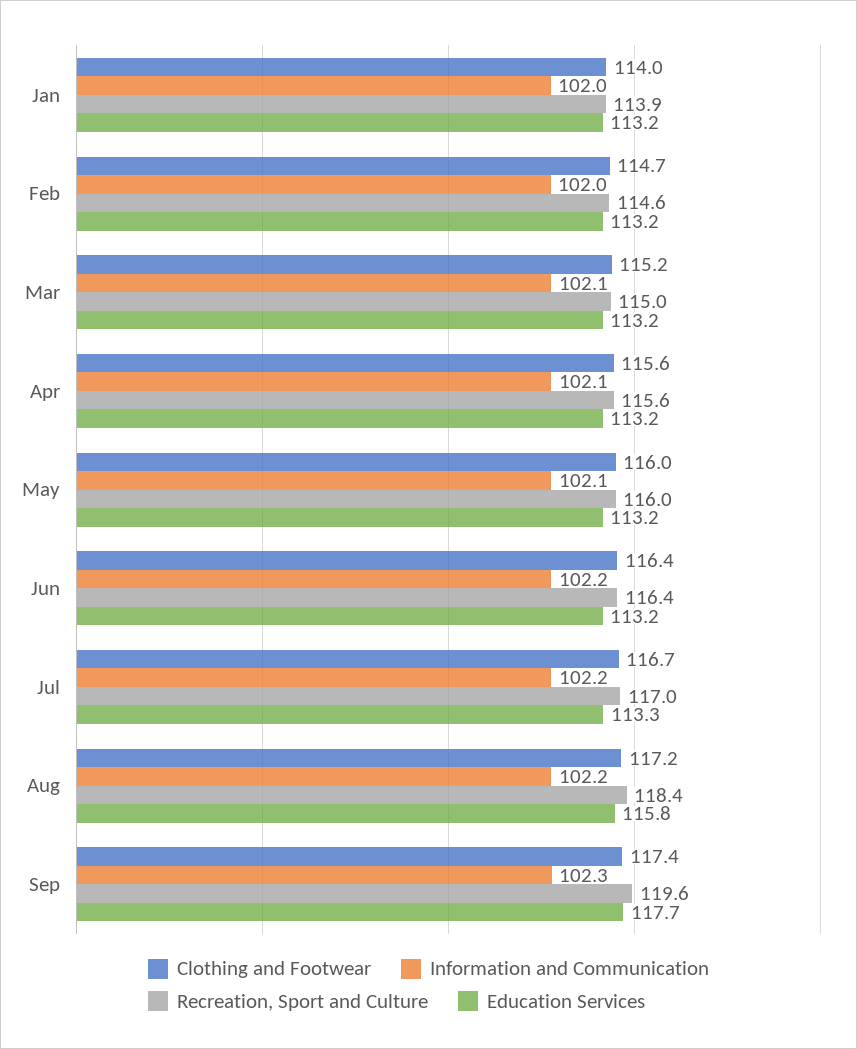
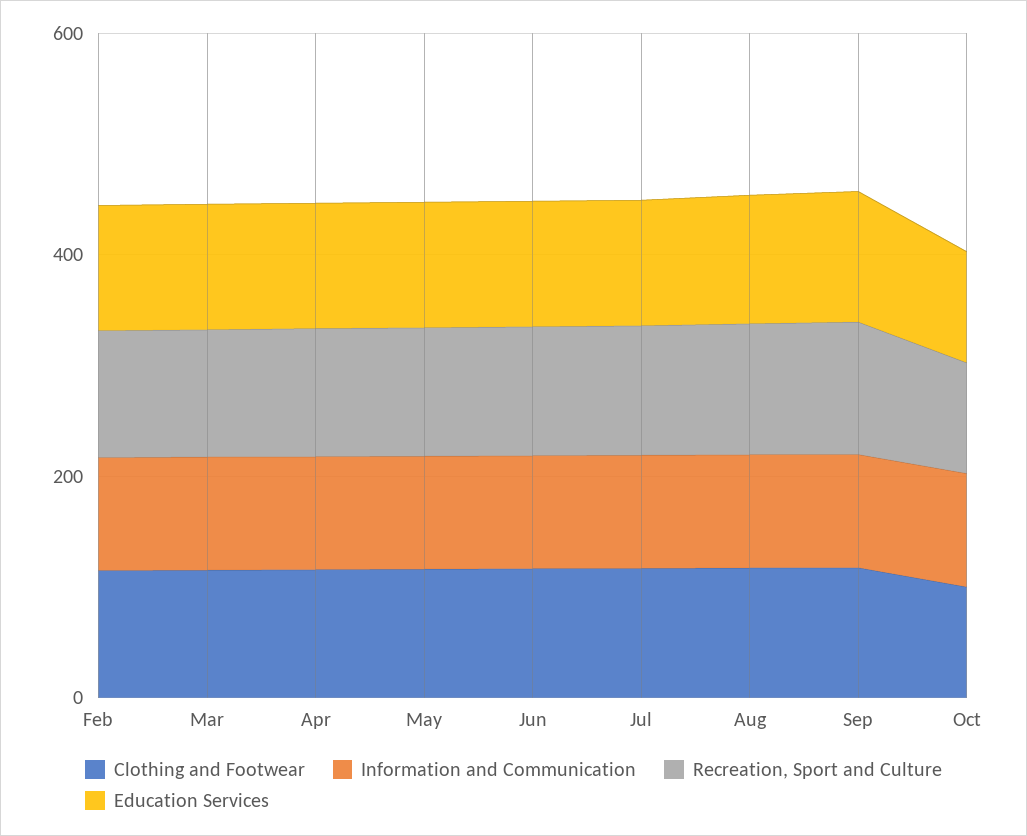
Clothing and Footwear, Jan: 114 -> none
Information and Communication, Jan: 102 -> none
Recreation, Sport and Culture, Jan: 113.9 -> none
Education Services, Jan: 113.2 -> none
Clothing and Footwear, Oct: none -> 100
Information and Communication, Oct: none -> 100
Recreation, Sport and Culture, Oct: none -> 100
Education Services, Oct: none -> 100

